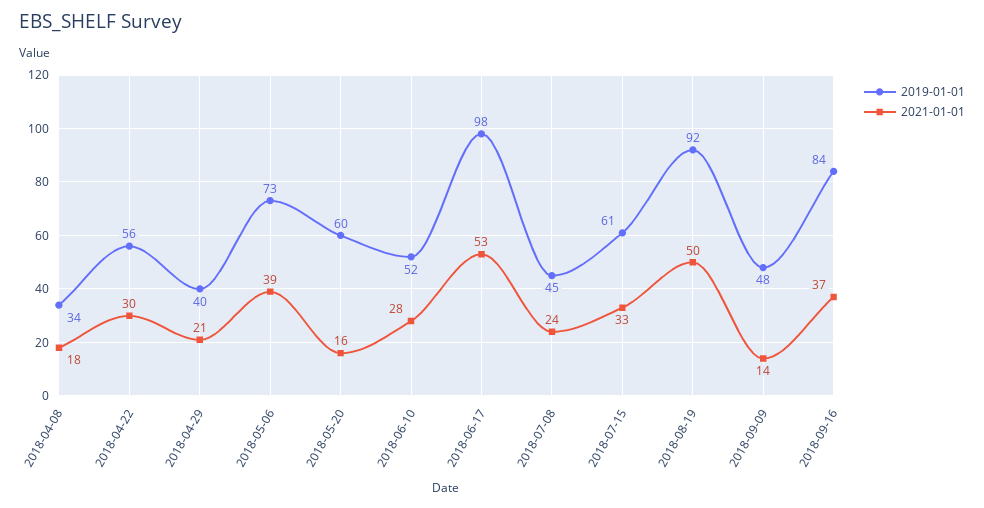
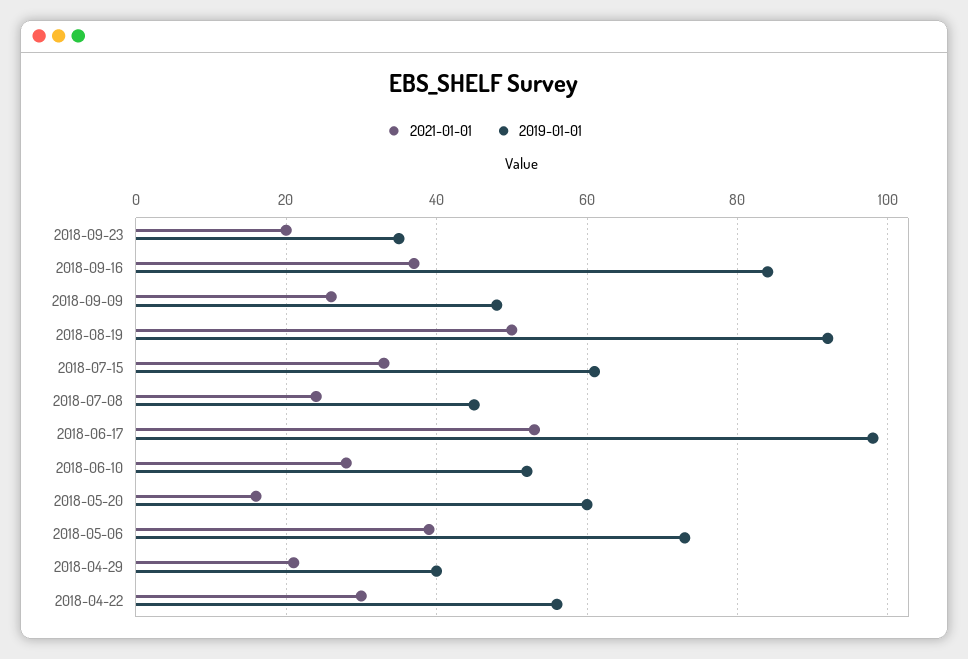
2019-01-01, 2018-04-08: 34 -> none
2021-01-01, 2018-04-08: 18 -> none
2021-01-01, 2018-09-09: 14 -> 25
2021-01-01, 2018-09-23: none -> 20
2019-01-01, 2018-09-23: none -> 35

